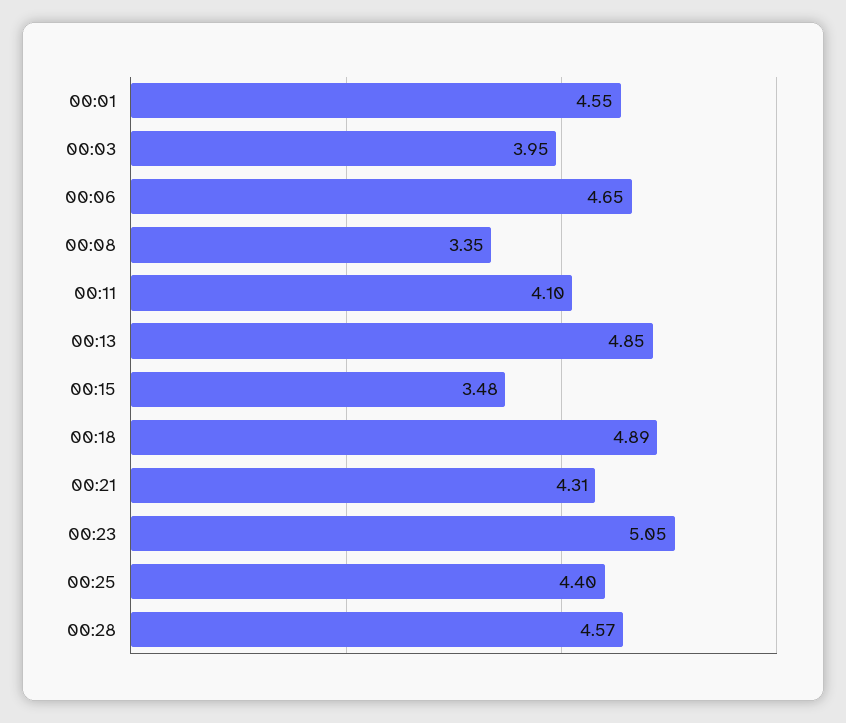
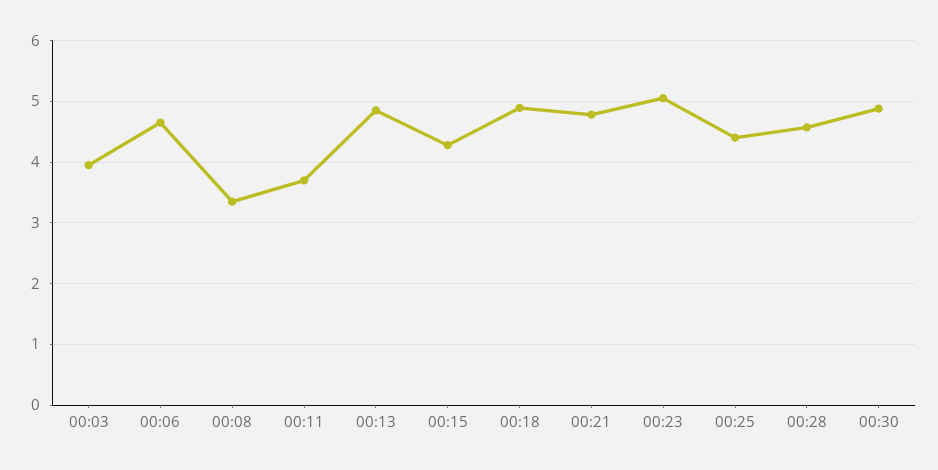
00:01: 4.55 -> none
00:11: 4.1 -> 3.7
00:15: 3.48 -> 4.3
00:21: 4.31 -> 4.8
00:30: none -> 4.9

